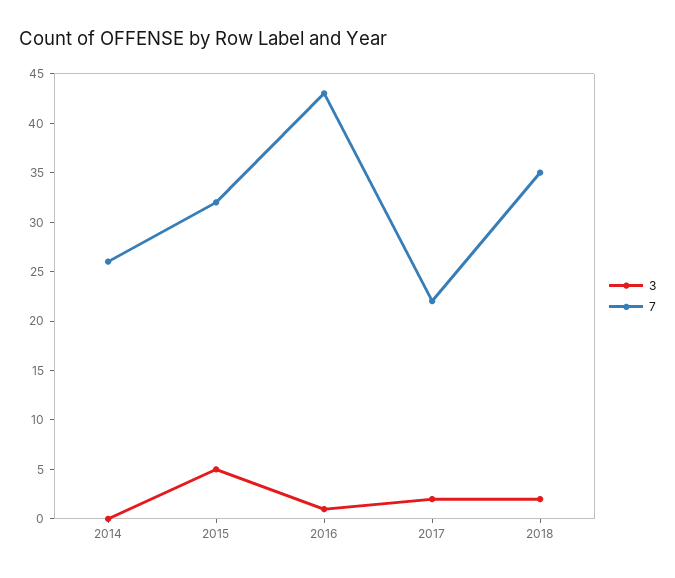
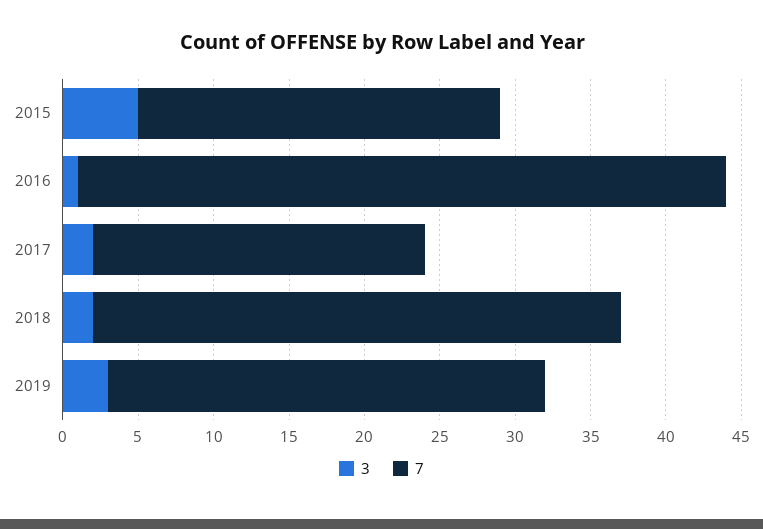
3, 2014: 0 -> none
7, 2014: 26 -> none
7, 2015: 32 -> 24
3, 2019: none -> 3
7, 2019: none -> 29

